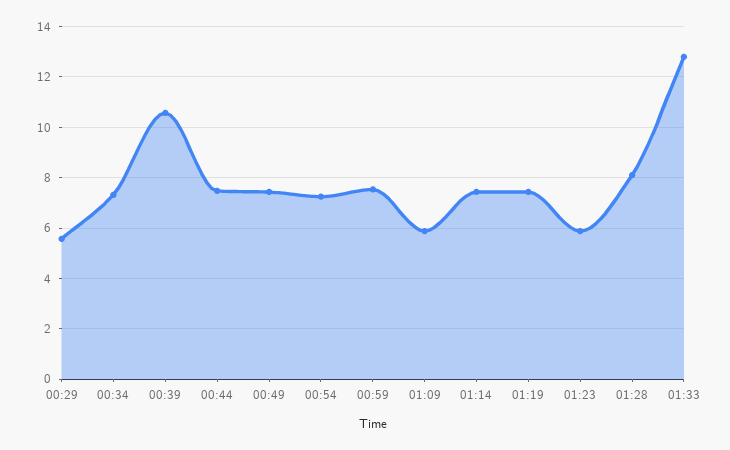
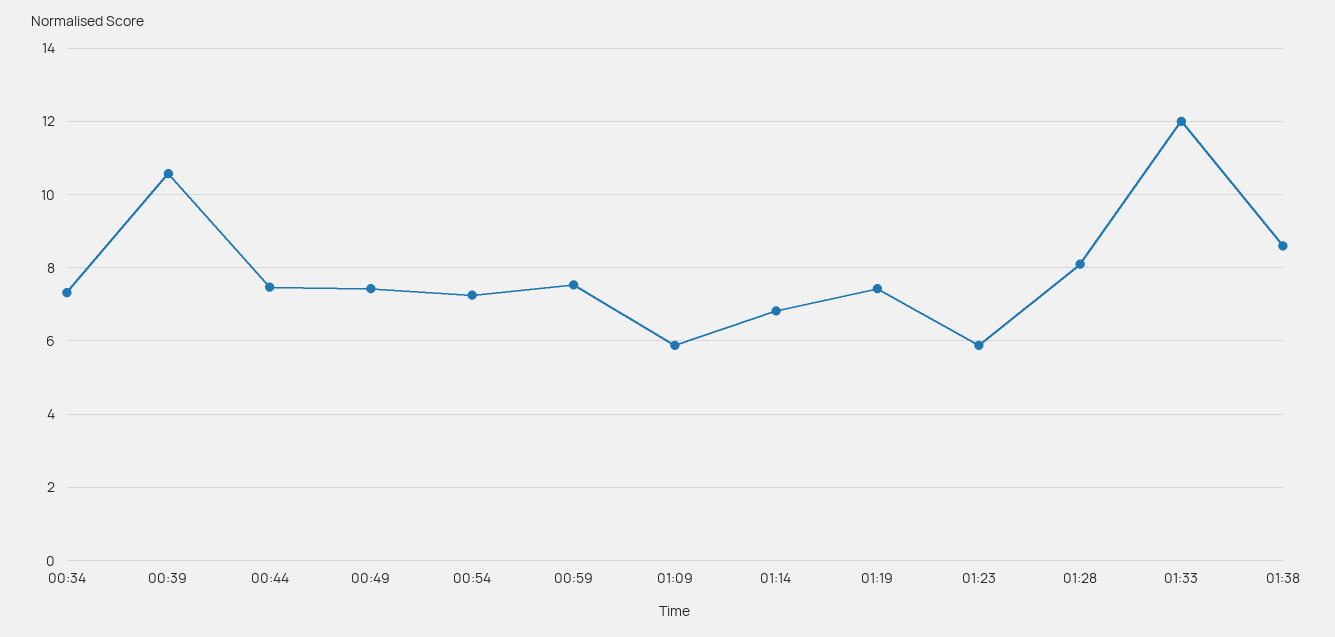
00:29: 5.5 -> none
01:14: 7.5 -> 6.8
01:33: 12.75 -> 12
01:38: none -> 8.6

